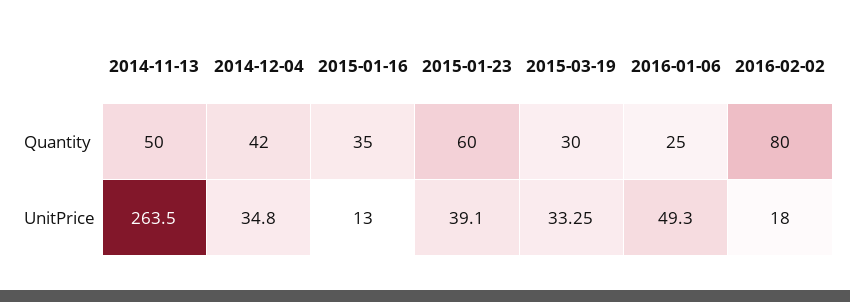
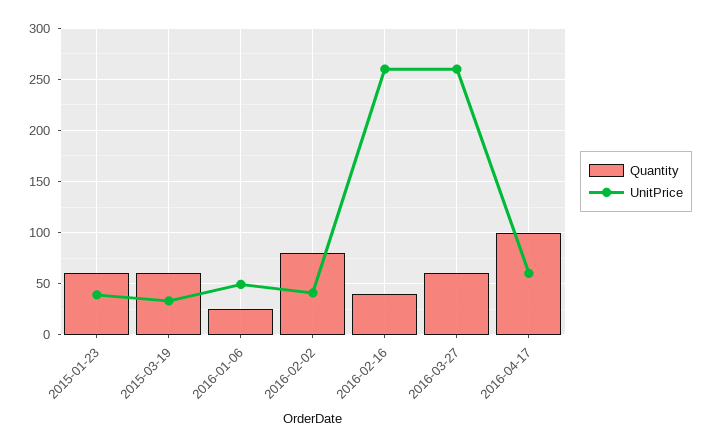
Quantity, 2014-11-13: 50 -> none
Quantity, 2014-12-04: 42 -> none
Quantity, 2015-01-16: 35 -> none
Quantity, 2015-03-19: 30 -> 60
UnitPrice, 2014-11-13: 263.5 -> none
UnitPrice, 2014-12-04: 34.8 -> none
UnitPrice, 2015-01-16: 13 -> none
UnitPrice, 2016-02-02: 18 -> 40
Quantity, 2016-02-16: none -> 40
UnitPrice, 2016-02-16: none -> 260
Quantity, 2016-03-27: none -> 60
UnitPrice, 2016-03-27: none -> 260
Quantity, 2016-04-17: none -> 100
UnitPrice, 2016-04-17: none -> 60

